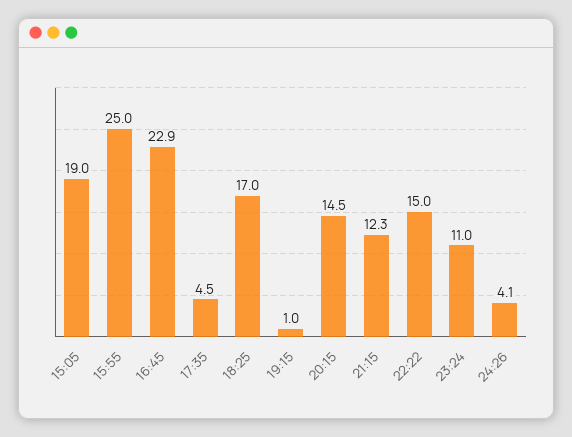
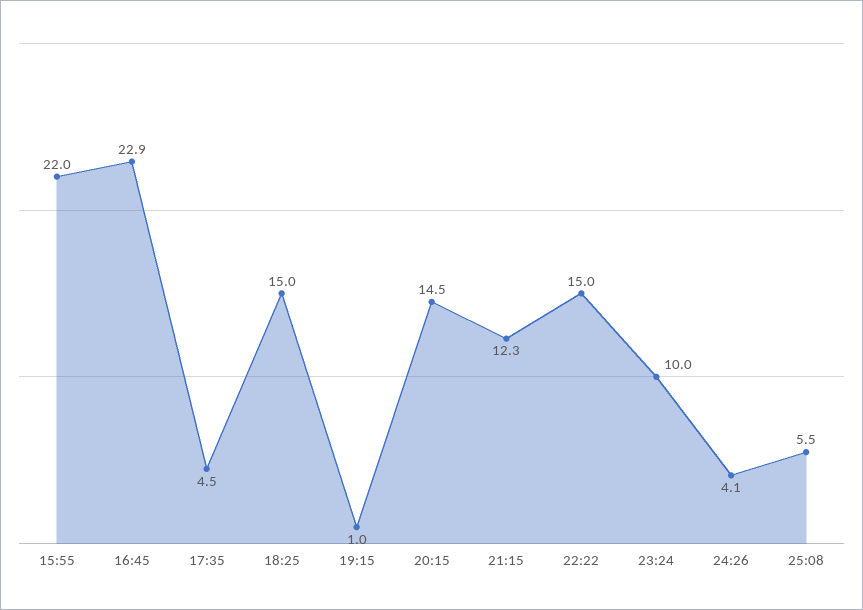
15:05: 19 -> none
15:55: 25 -> 22
18:25: 17 -> 15
23:24: 11 -> 10
25:08: none -> 5.5

